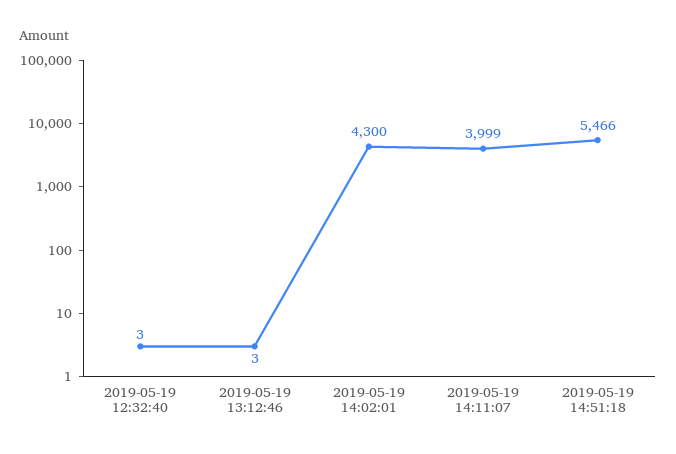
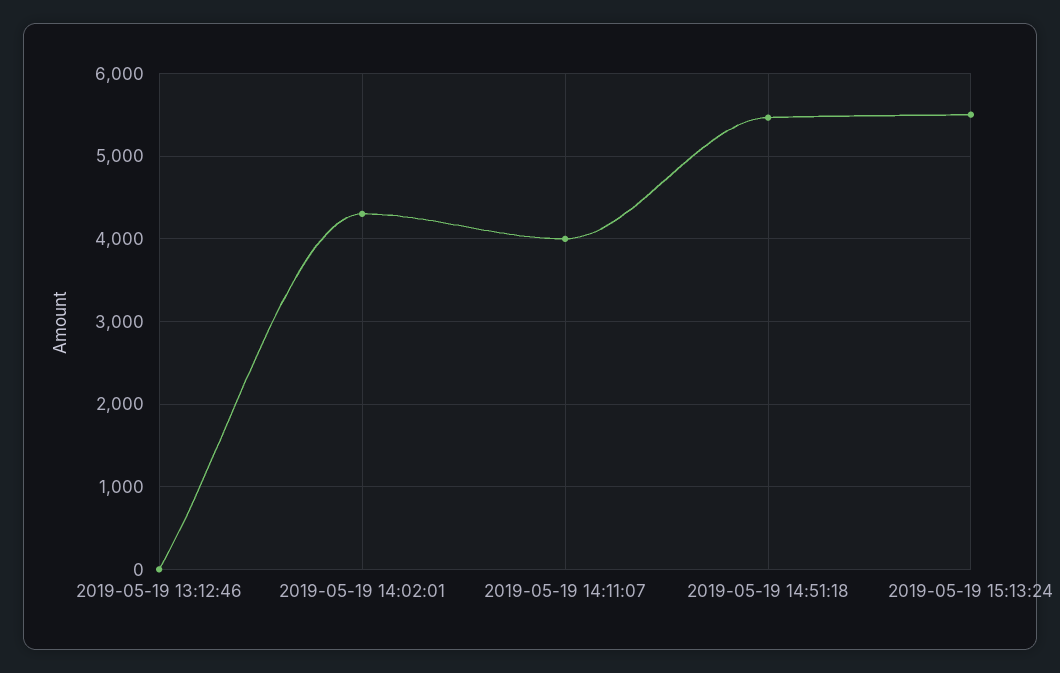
2019-05-19 12:32:40: 3 -> none
2019-05-19 15:13:24: none -> 5500

